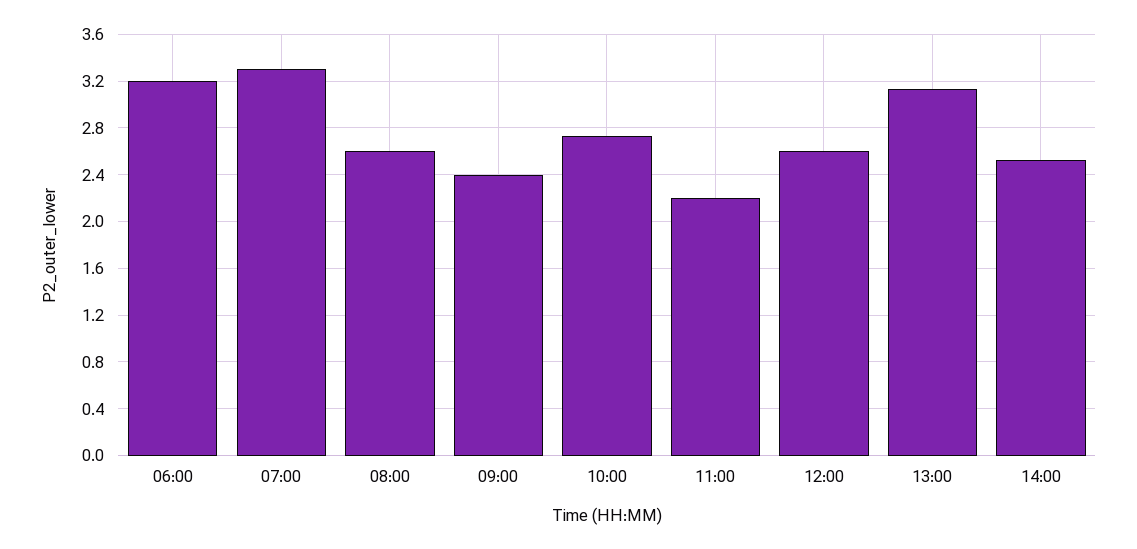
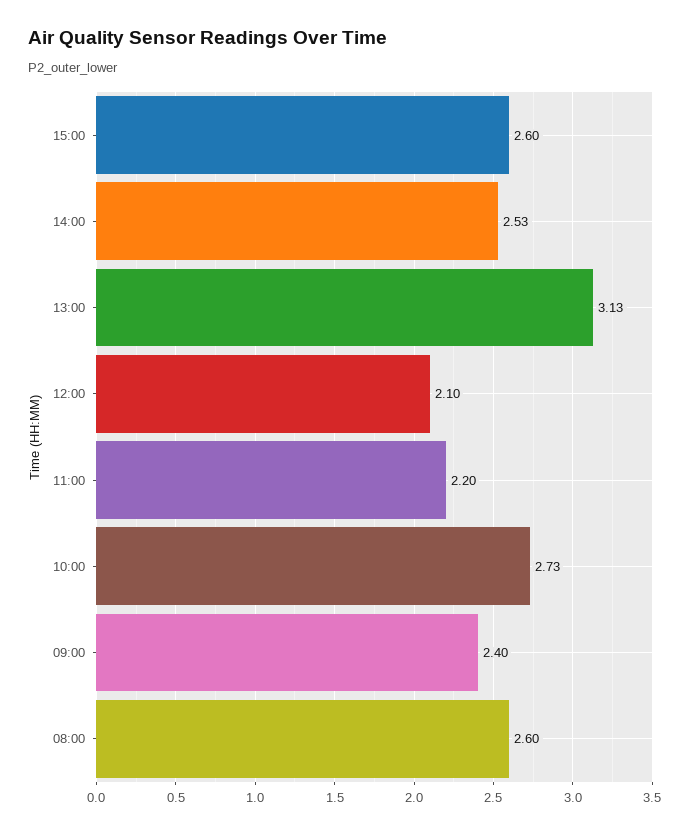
06:00: 3.2 -> none
07:00: 3.3 -> none
12:00: 2.6 -> 2.1
15:00: none -> 2.6

